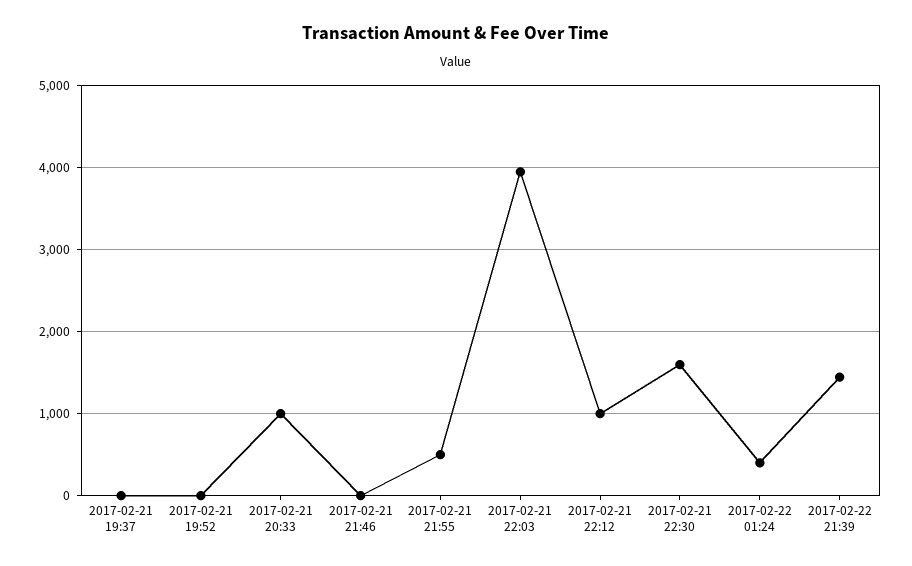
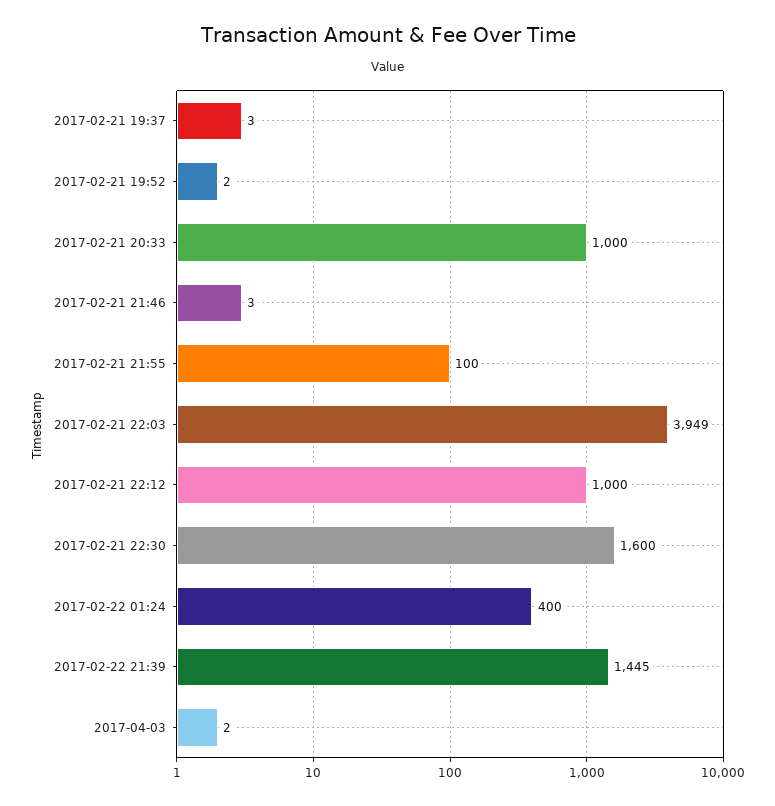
2017-02-21 21:55: 500 -> 100
2017-04-03: none -> 2

